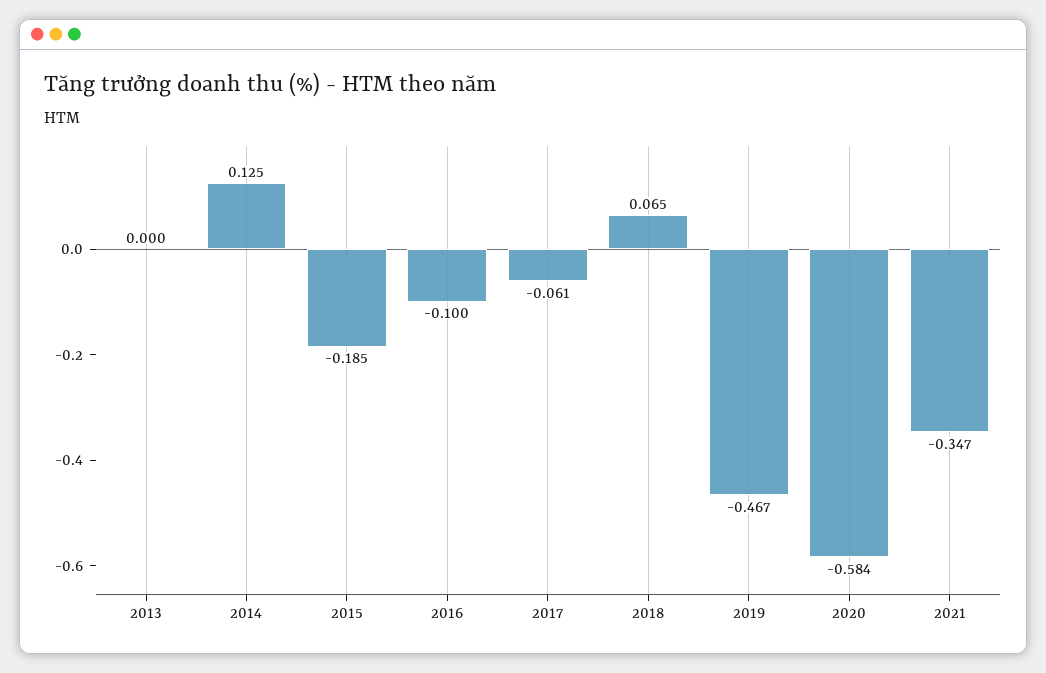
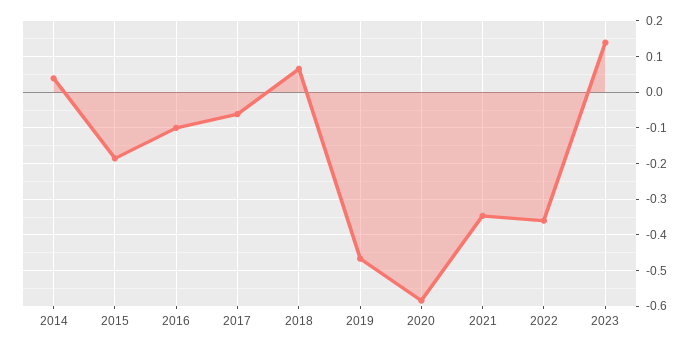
2013: 0 -> none
2014: 0.125 -> 0.04
2022: none -> -0.36
2023: none -> 0.14

